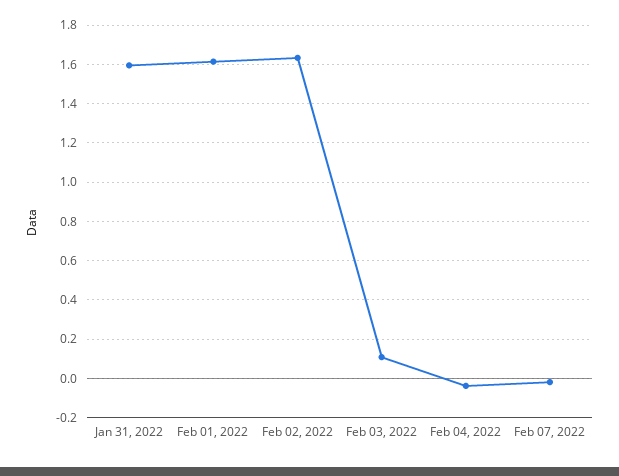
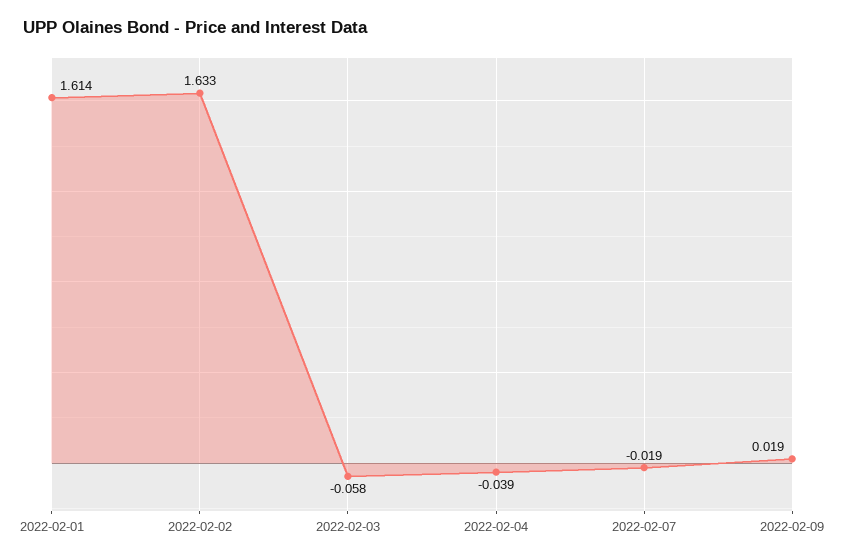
Jan 31, 2022: 1.6 -> none
Feb 03, 2022: 0.1 -> -0.058
2022-02-09: none -> 0.019

